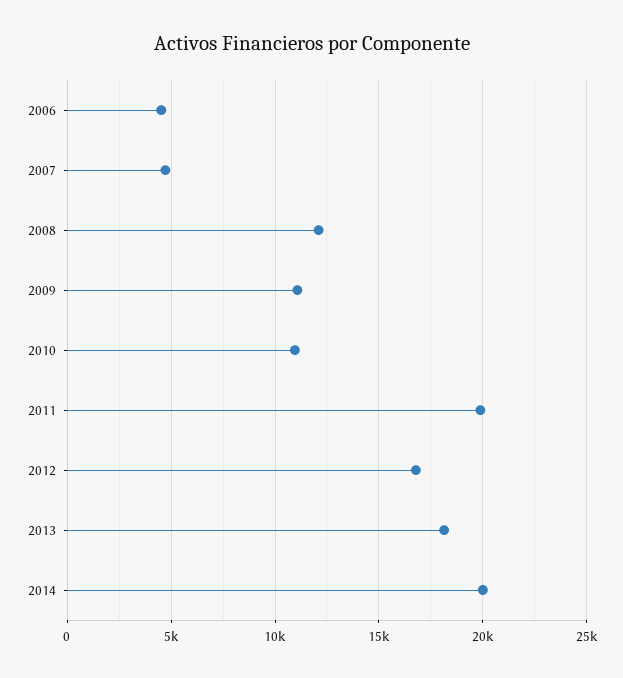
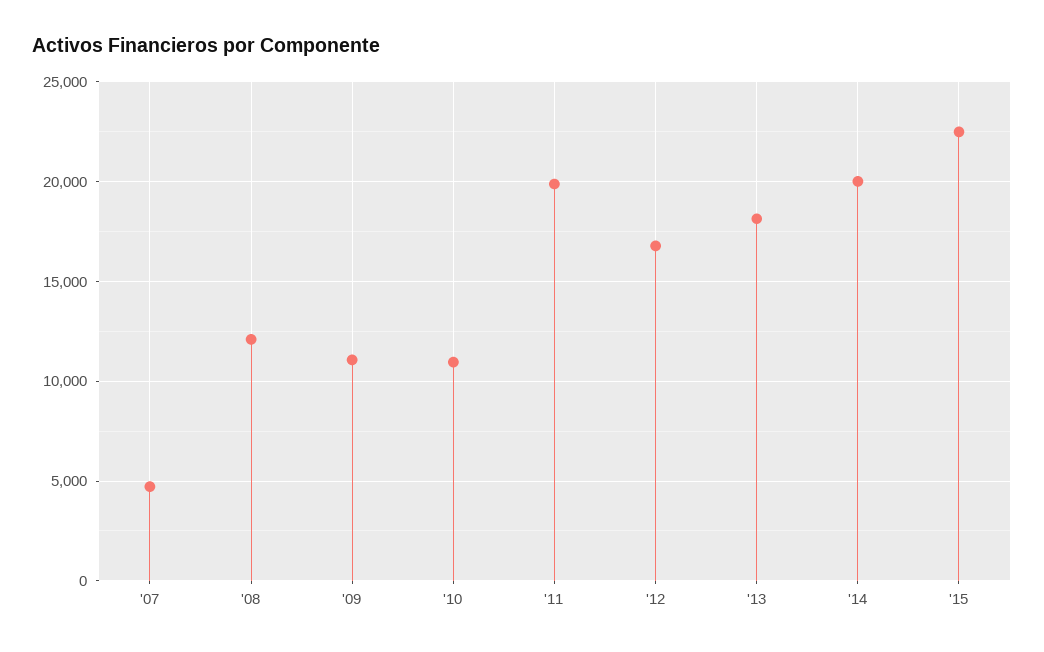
2006: 4500 -> none
'15: none -> 22500

